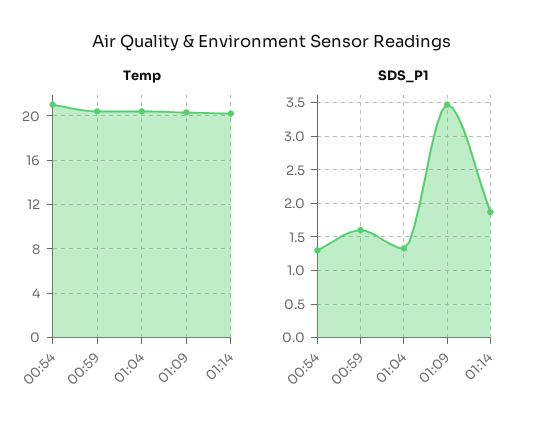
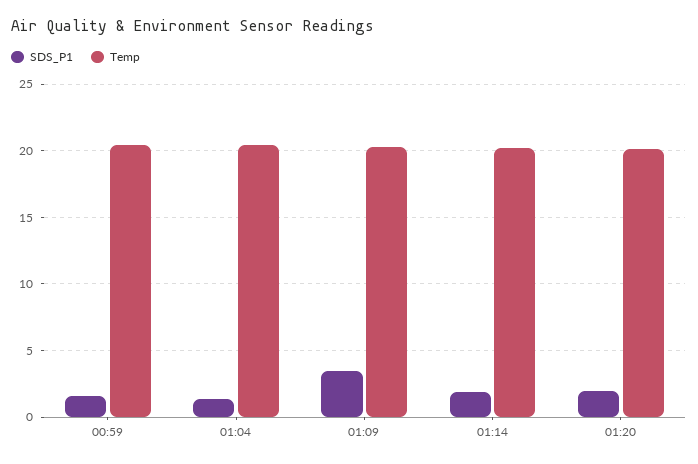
Temp, 00:54: 21 -> none
SDS_P1, 00:54: 1.3 -> none
SDS_P1, 01:20: none -> 2
Temp, 01:20: none -> 20

